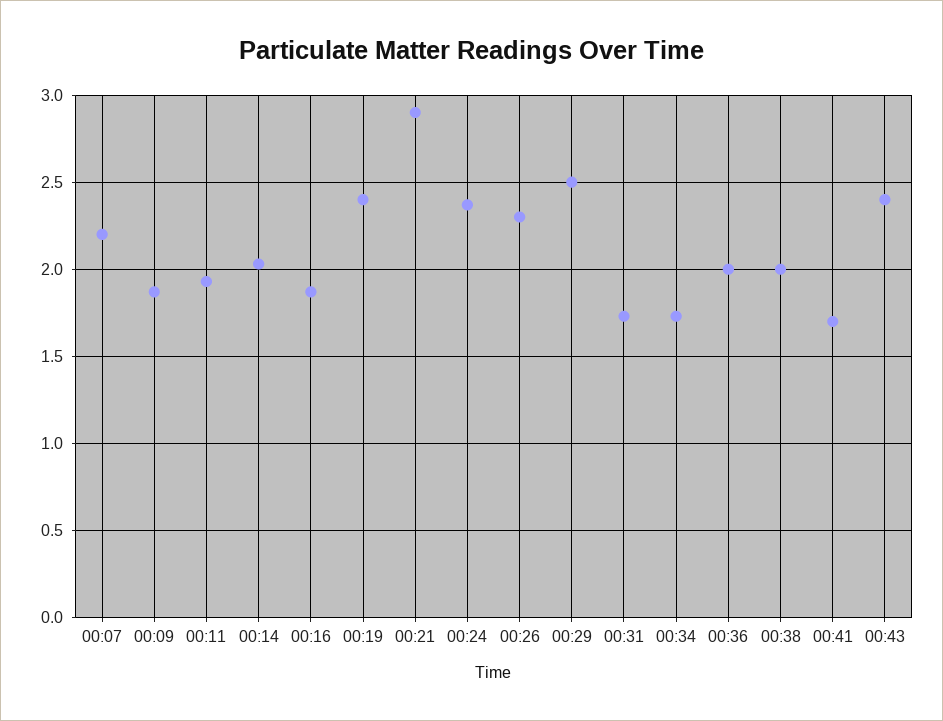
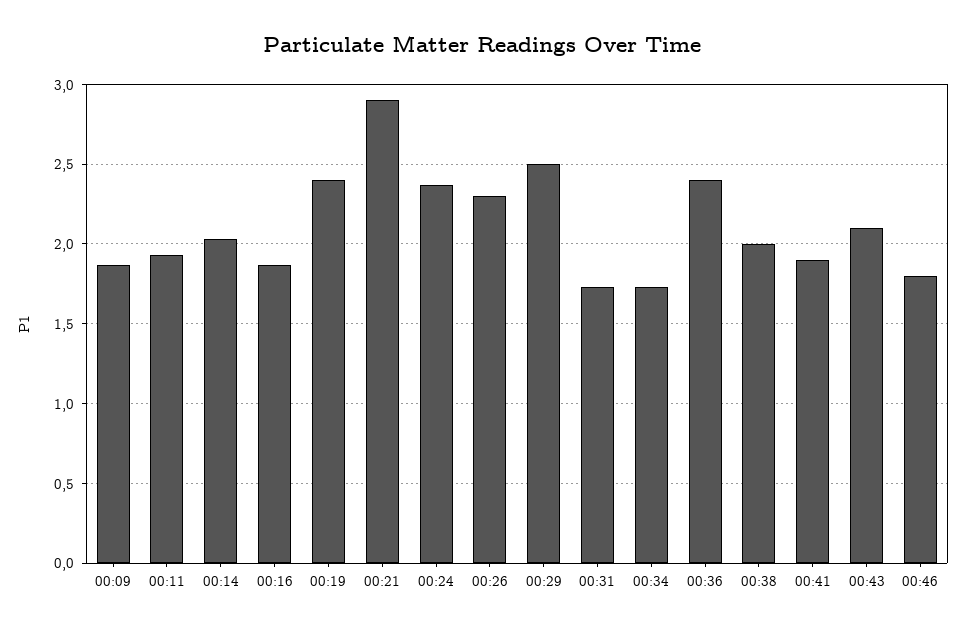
00:07: 2.2 -> none
00:36: 2 -> 2.4
00:41: 1.7 -> 1.9
00:43: 2.4 -> 2.1
00:46: none -> 1.8

